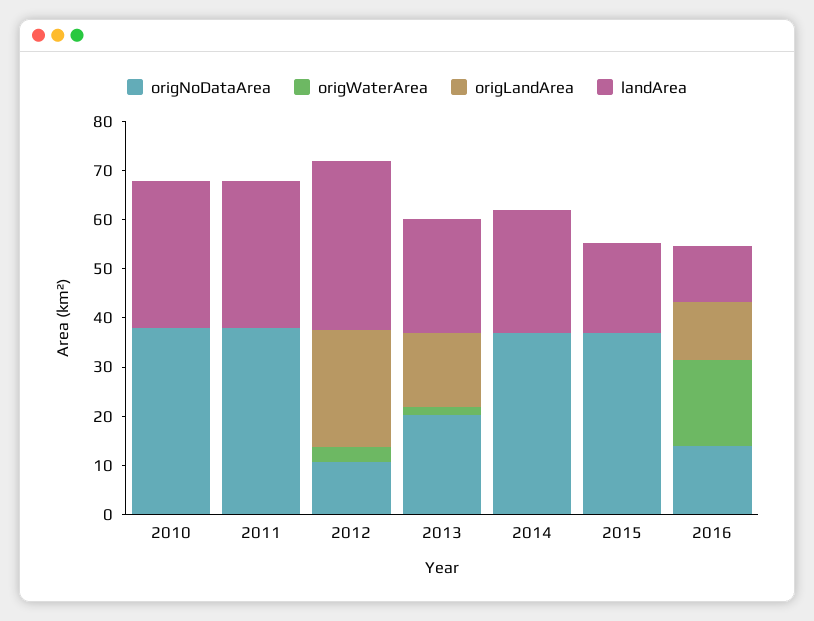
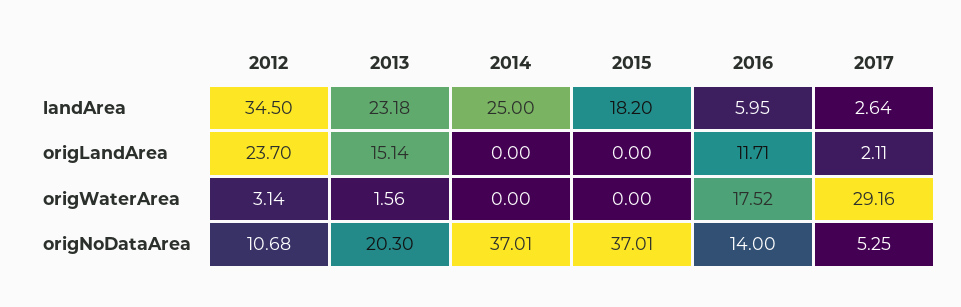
origNoDataArea, 2010: 38 -> none
origWaterArea, 2010: 0 -> none
origLandArea, 2010: 0 -> none
landArea, 2010: 30 -> none
origNoDataArea, 2011: 38 -> none
origWaterArea, 2011: 0 -> none
origLandArea, 2011: 0 -> none
landArea, 2011: 30 -> none
landArea, 2016: 12 -> 5.95
landArea, 2017: none -> 2.64
origLandArea, 2017: none -> 2.11
origWaterArea, 2017: none -> 29.16
origNoDataArea, 2017: none -> 5.25

